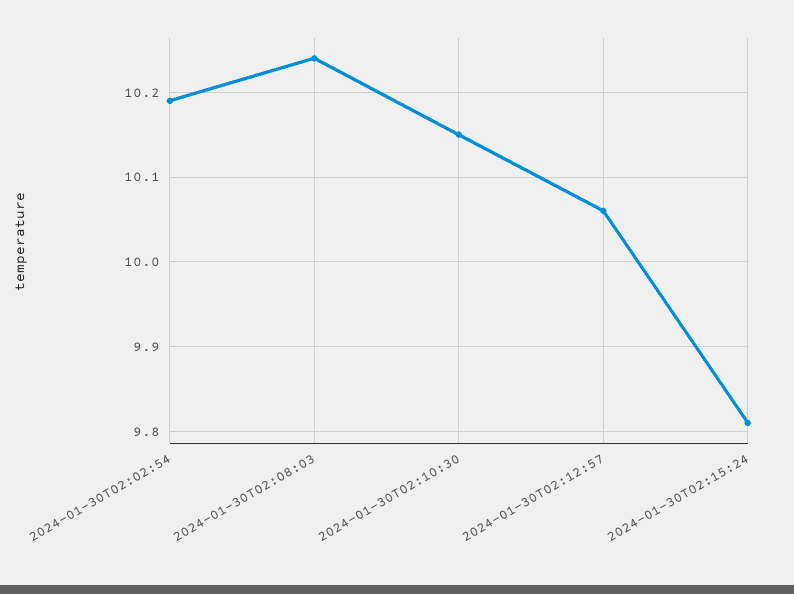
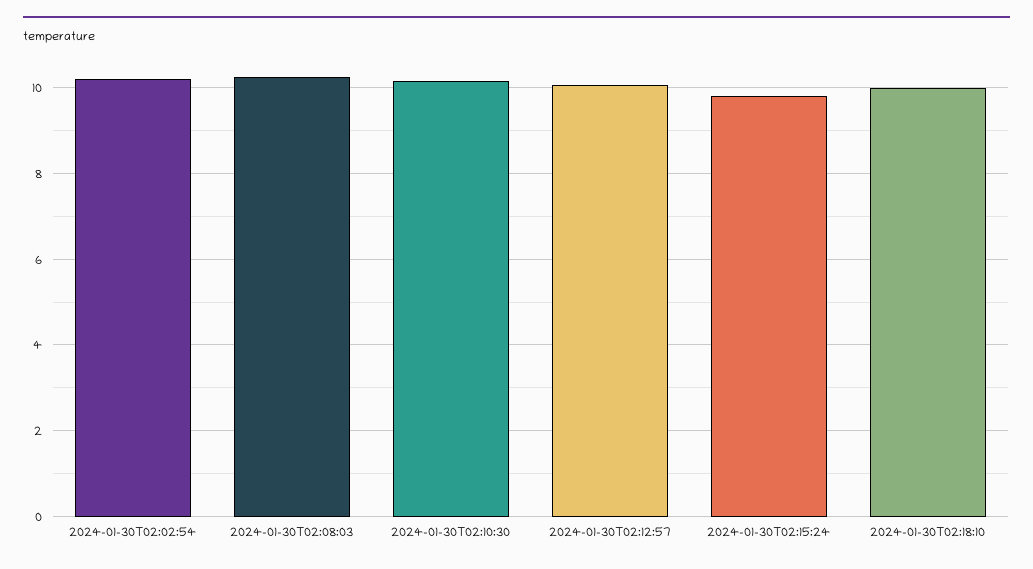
2024-01-30T02:18:10: none -> 10

